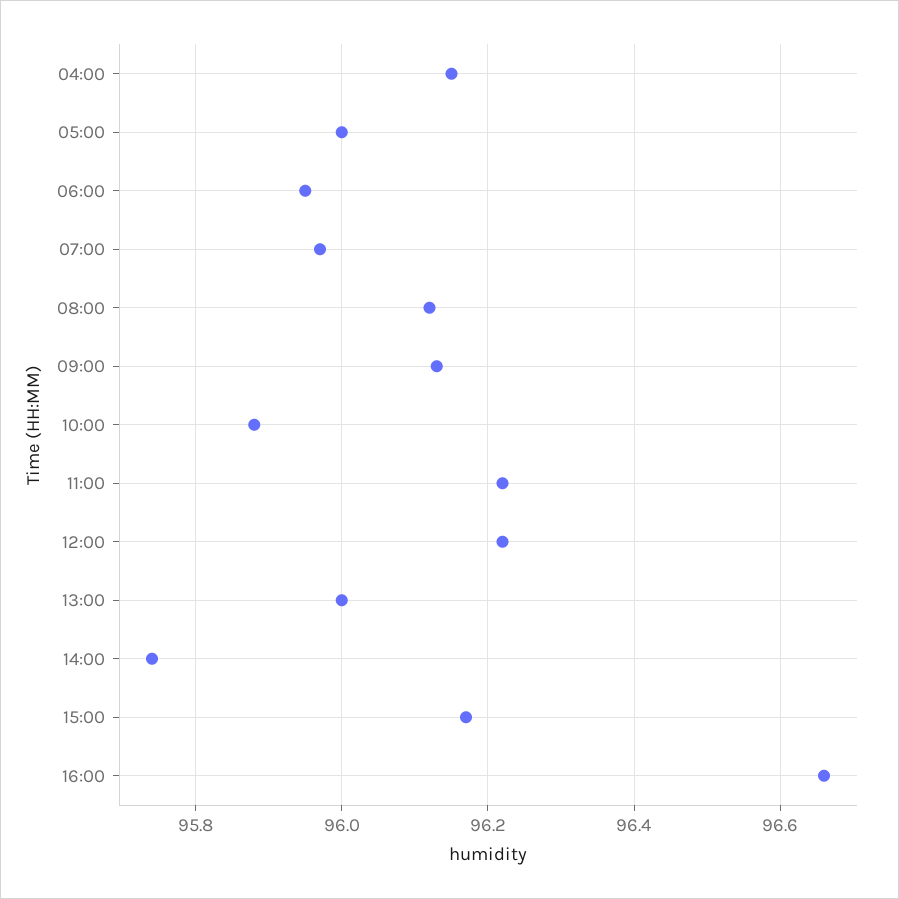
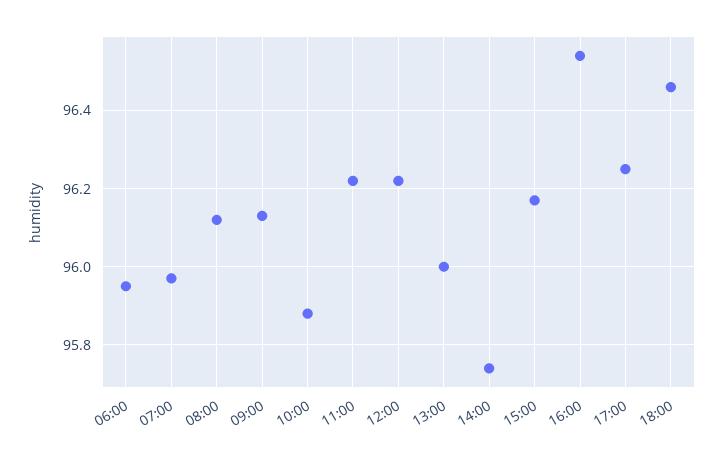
04:00: 96.15 -> none
05:00: 96 -> none
16:00: 96.65 -> 96.55
17:00: none -> 96.25
18:00: none -> 96.45

